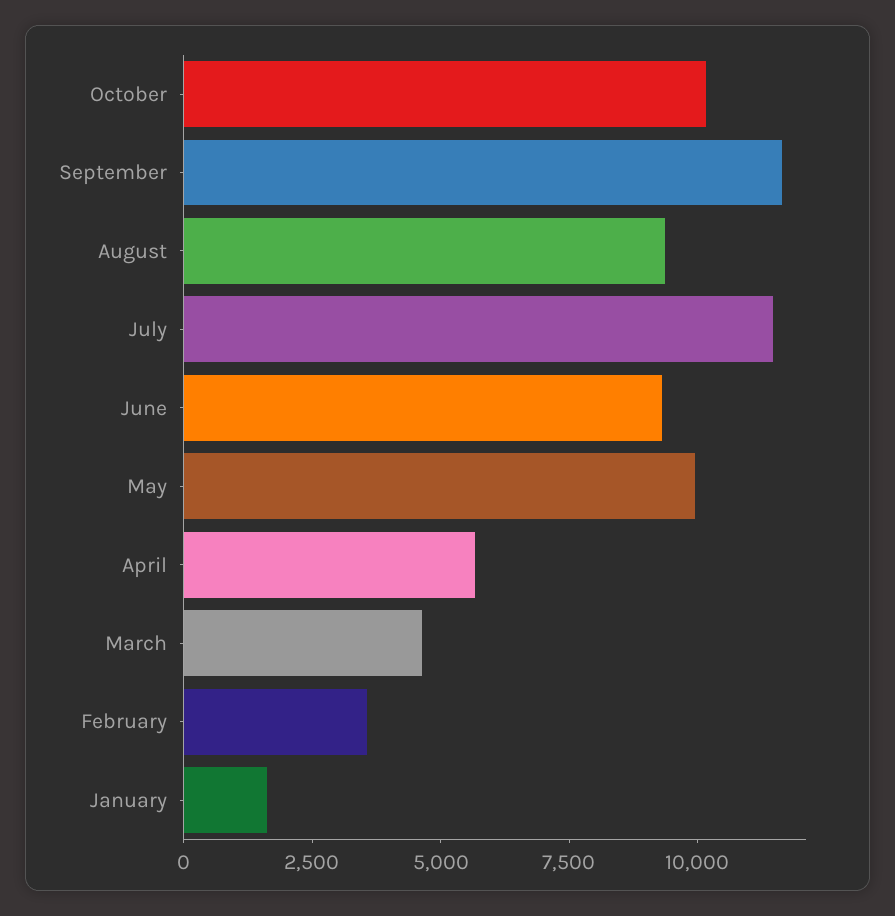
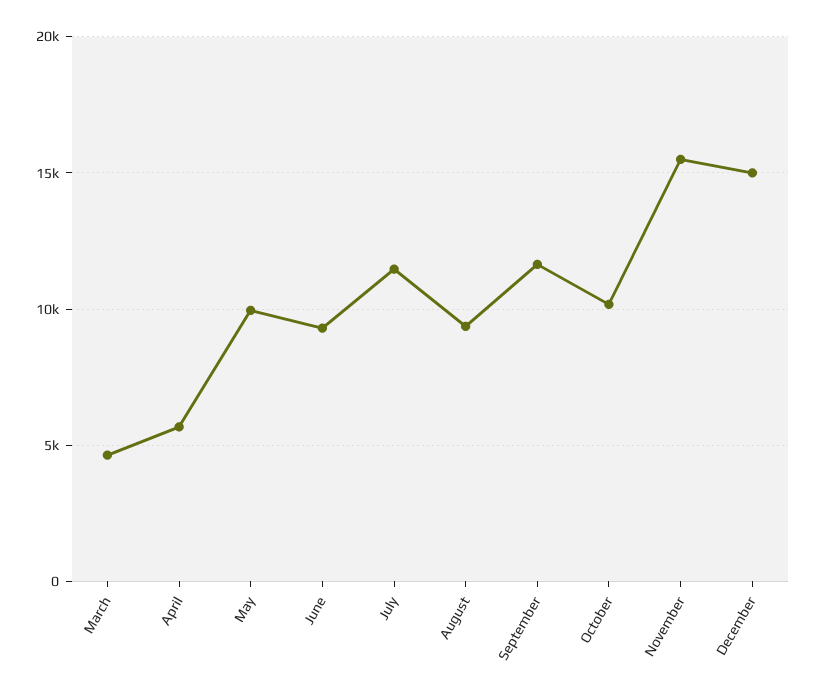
February: 3500 -> none
January: 1500 -> none
November: none -> 15500
December: none -> 15000

